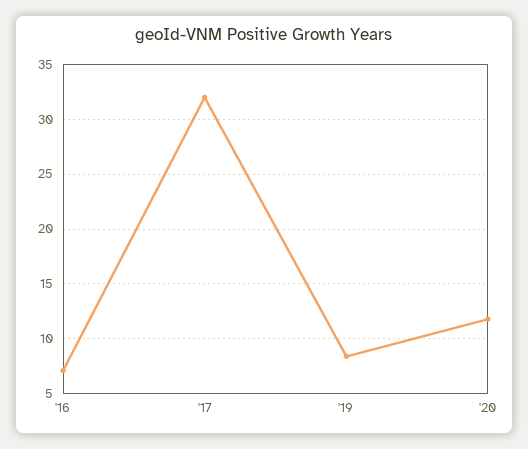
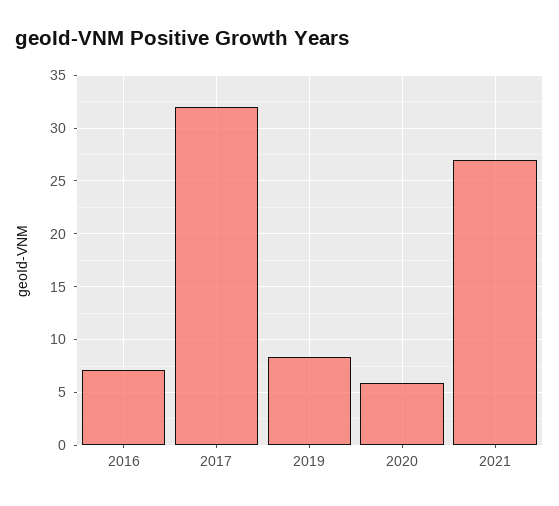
'20: 12 -> 6
2021: none -> 27

